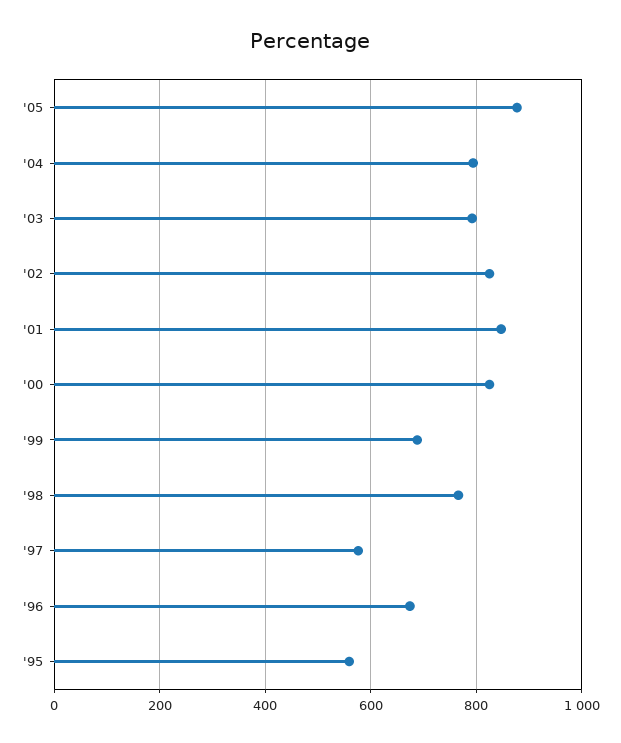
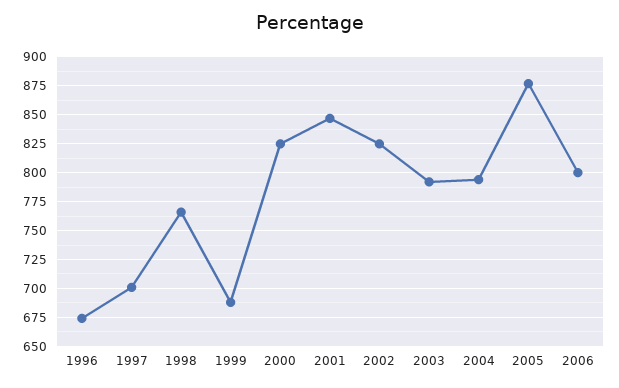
'97: 580 -> 700
'95: 560 -> none
2006: none -> 800

